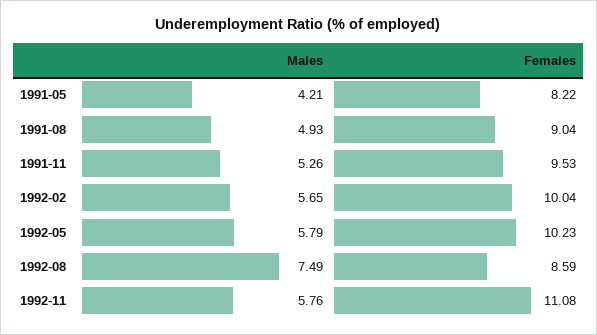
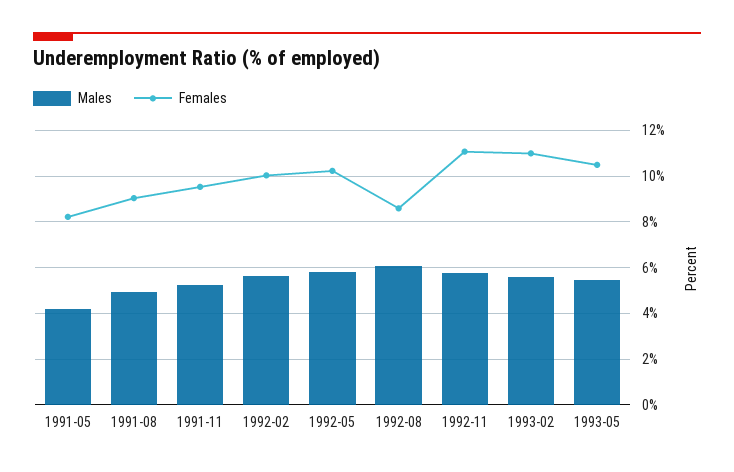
Males, 1992-08: 7.49 -> 6
Males, 1993-02: none -> 5.5
Females, 1993-02: none -> 11
Males, 1993-05: none -> 5.5
Females, 1993-05: none -> 10.5

